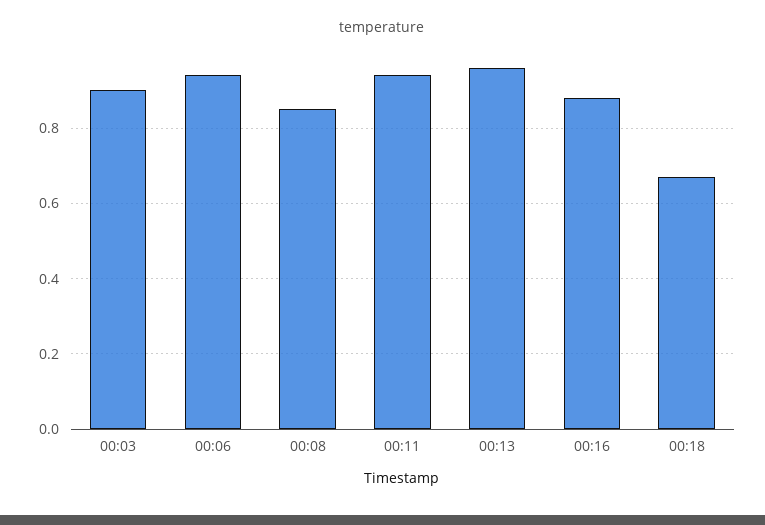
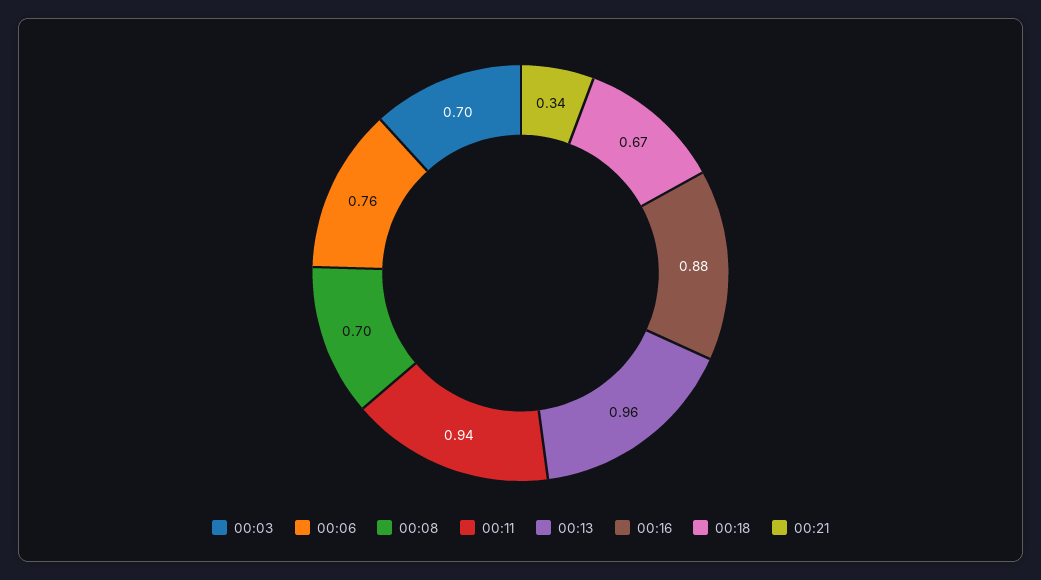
00:03: 0.9 -> 0.7
00:06: 0.95 -> 0.76
00:08: 0.85 -> 0.7
00:21: none -> 0.34

